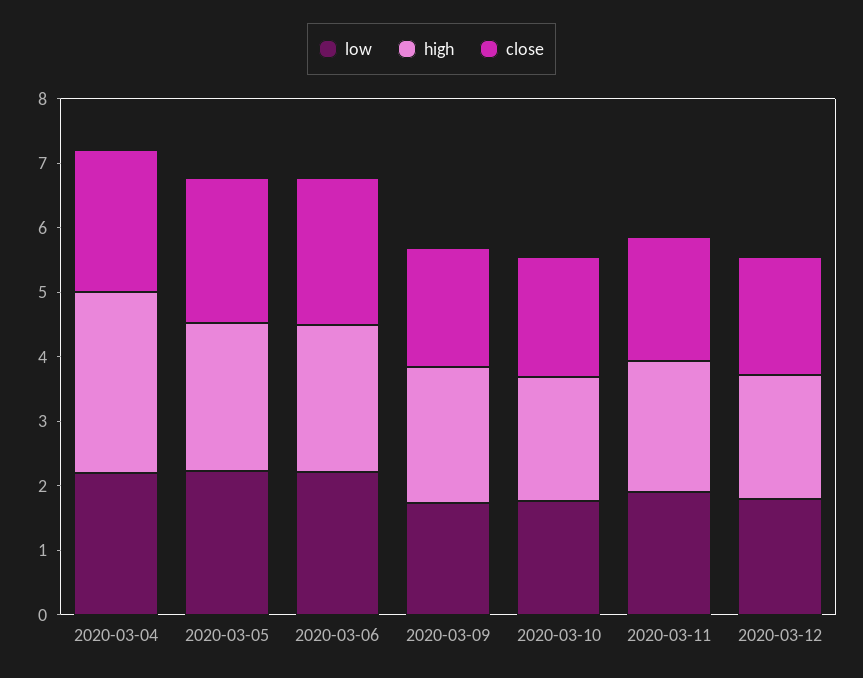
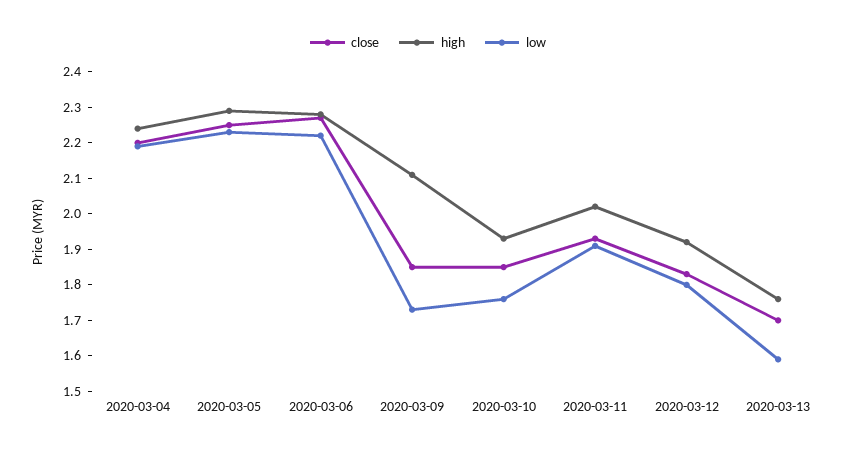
high, 2020-03-04: 2.8 -> 2.25
close, 2020-03-13: none -> 1.7
high, 2020-03-13: none -> 1.75
low, 2020-03-13: none -> 1.6

